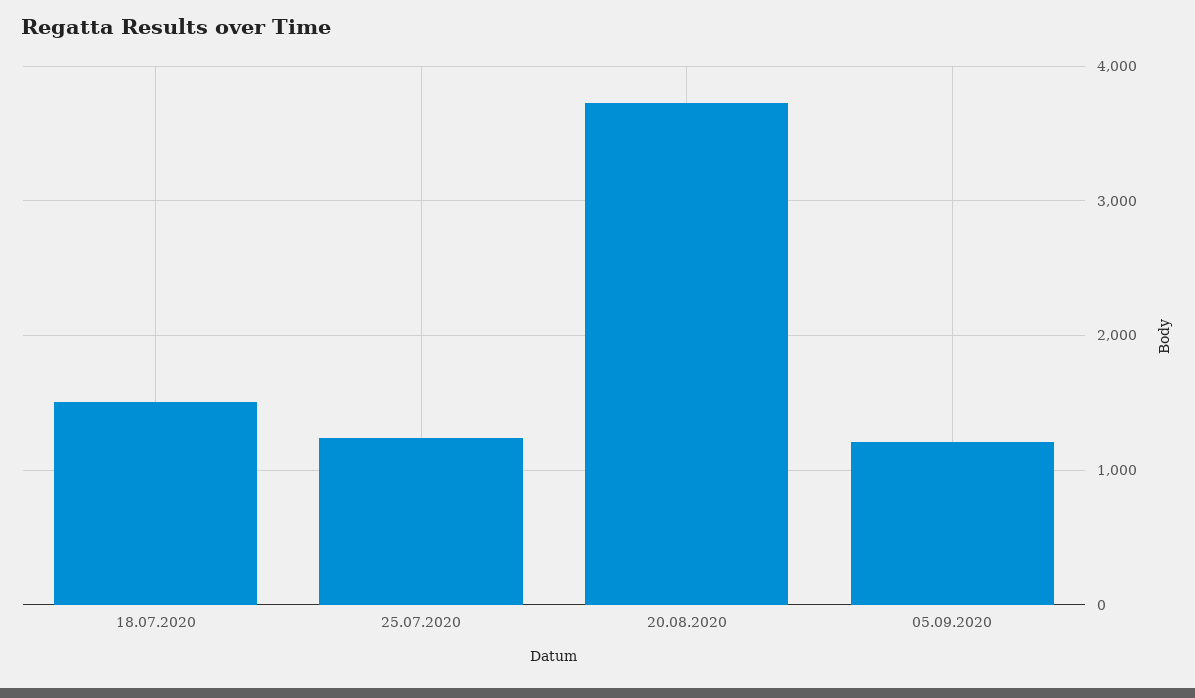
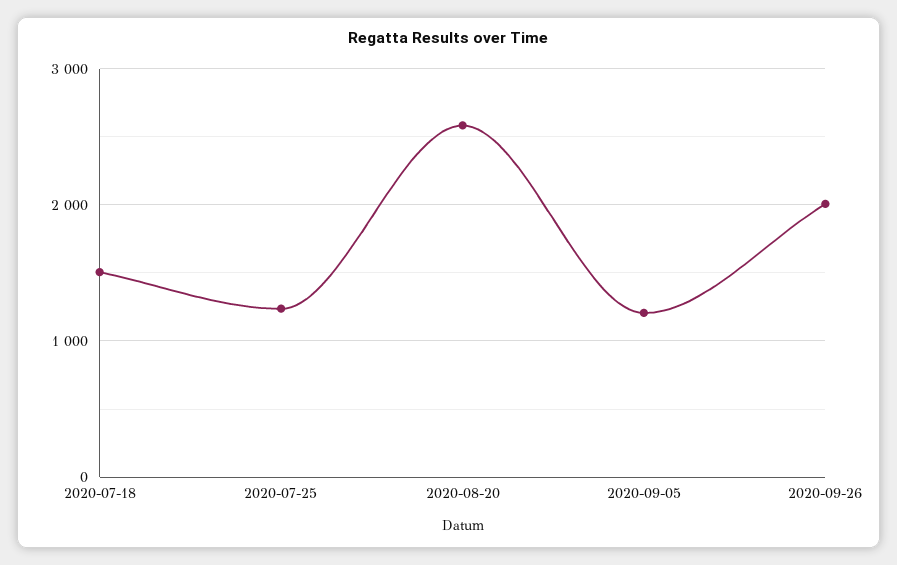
20.08.2020: 3700 -> 2600
2020-09-26: none -> 2000

